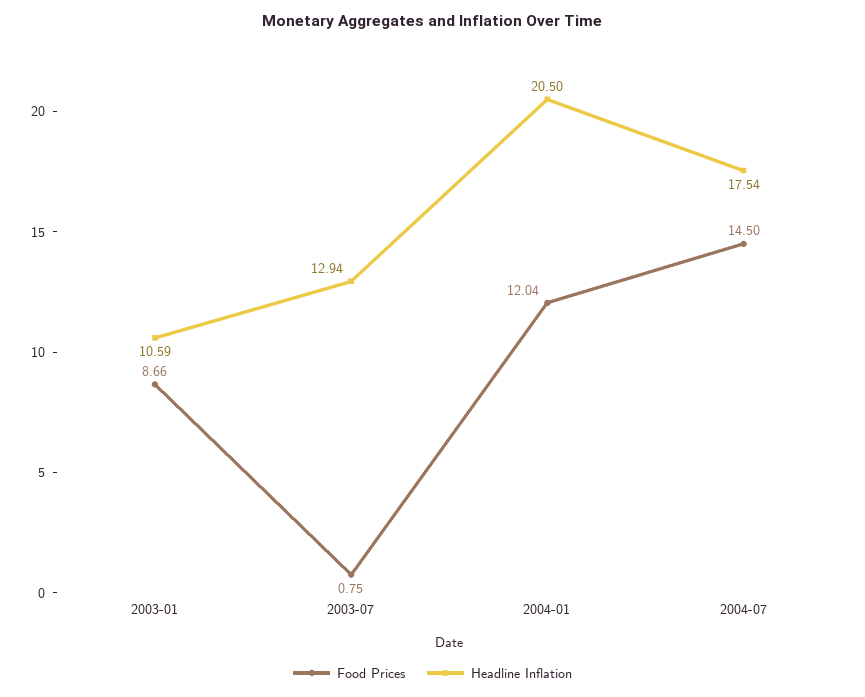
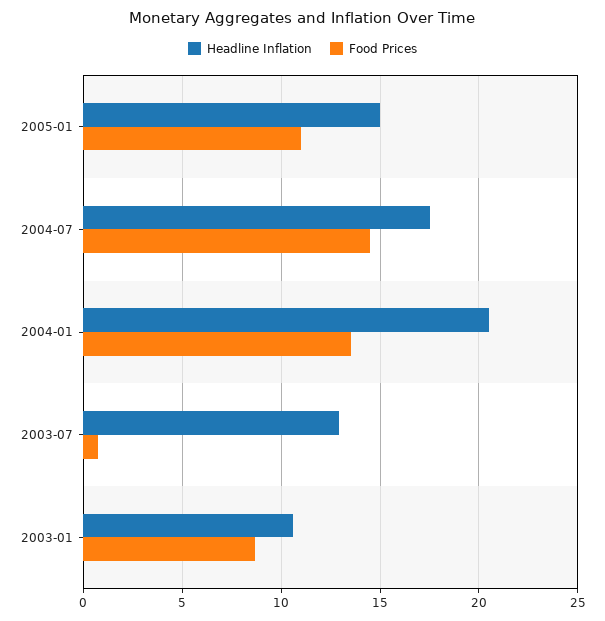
Food Prices, 2004-01: 12.04 -> 13.5
Headline Inflation, 2005-01: none -> 15
Food Prices, 2005-01: none -> 11

